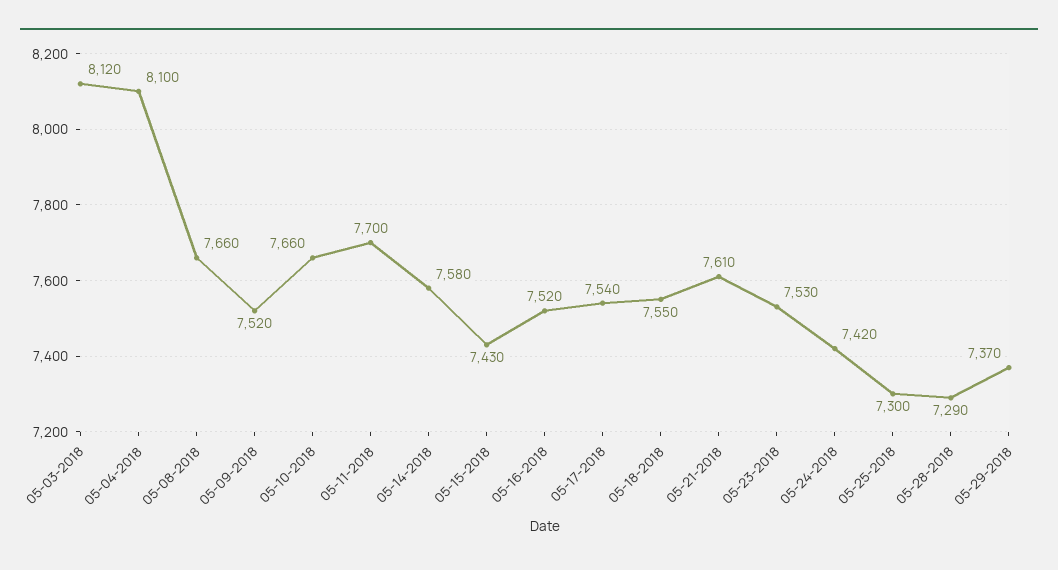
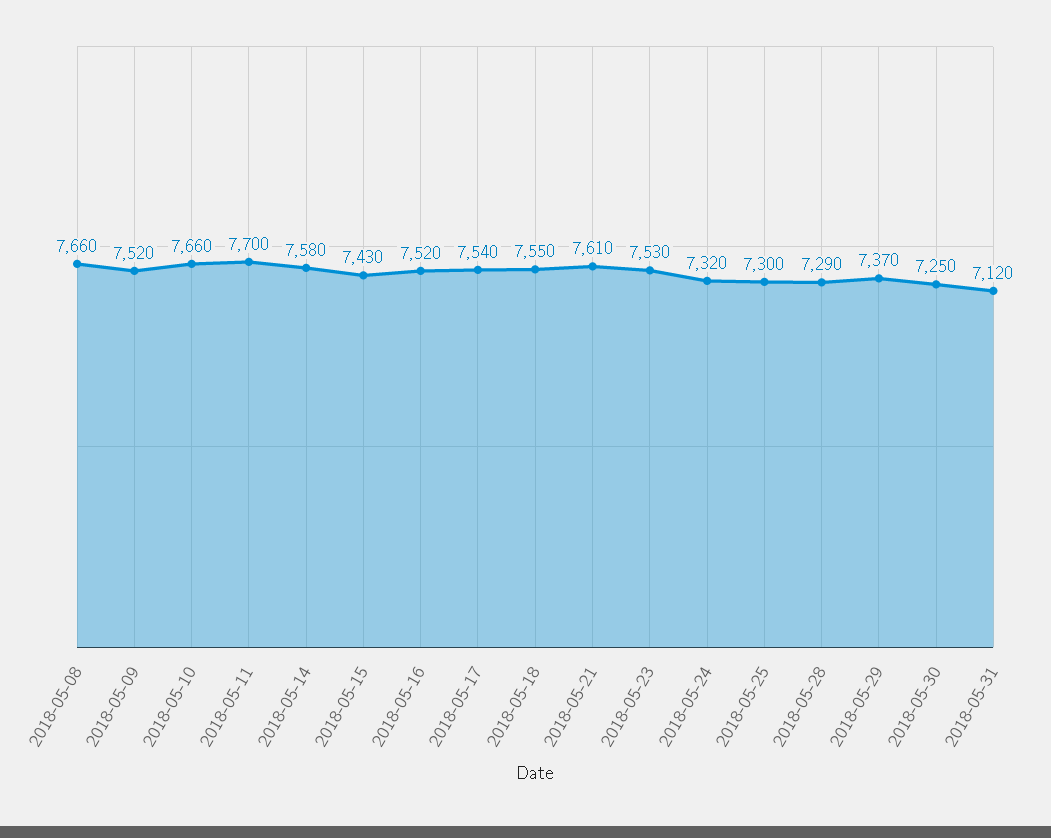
05-03-2018: 8120 -> none
05-04-2018: 8100 -> none
05-24-2018: 7420 -> 7320
2018-05-30: none -> 7250
2018-05-31: none -> 7120

